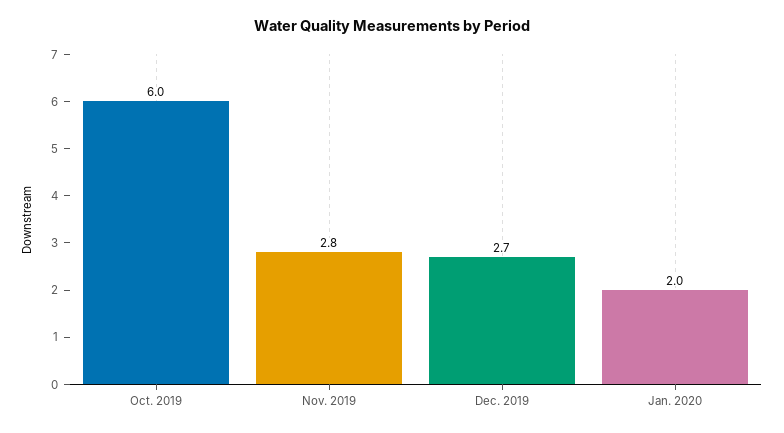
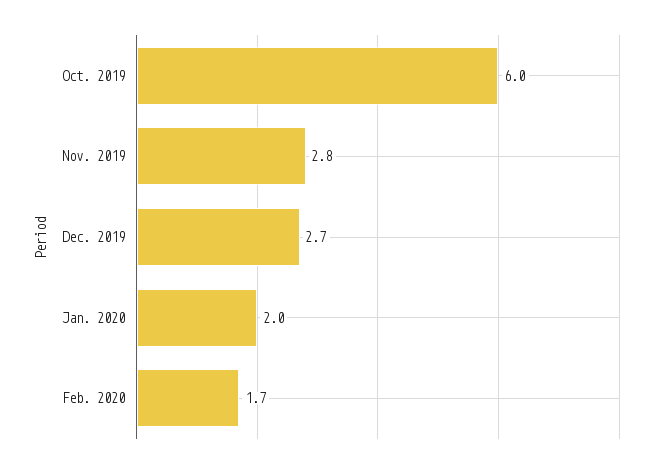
Feb. 2020: none -> 1.7

